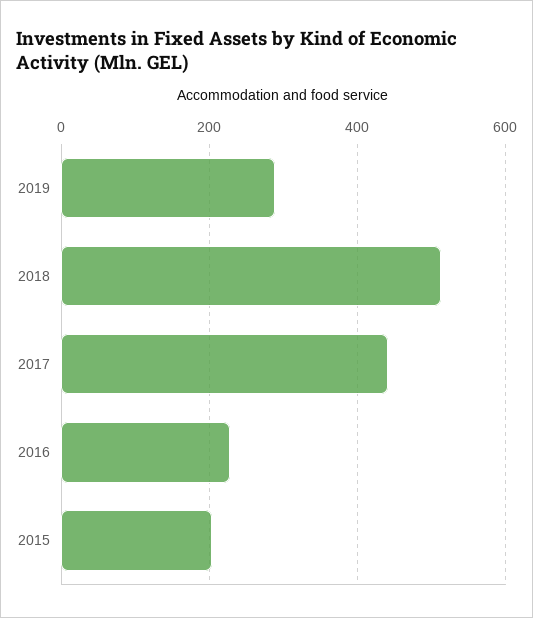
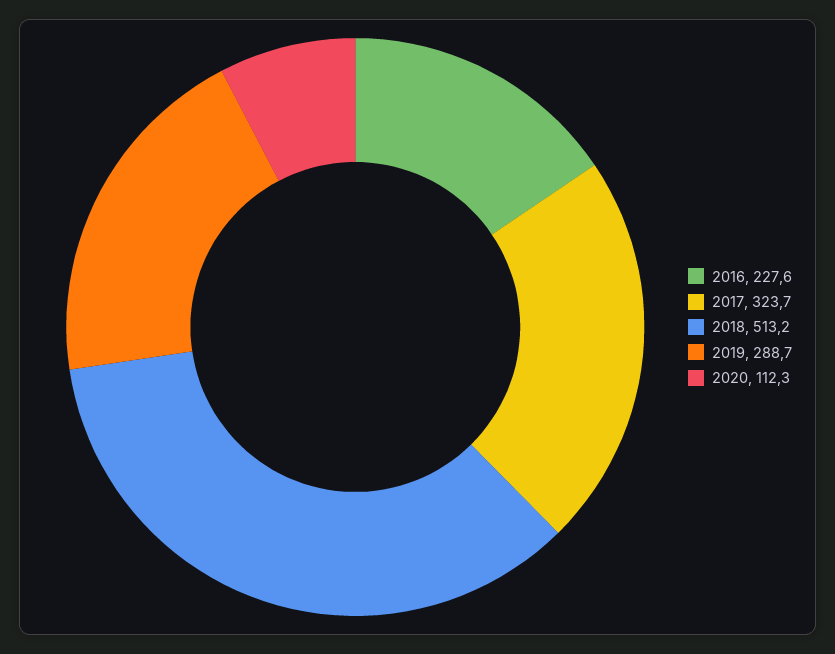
2017: 440 -> 323.7
2015: 200 -> none
2020: none -> 112.3

